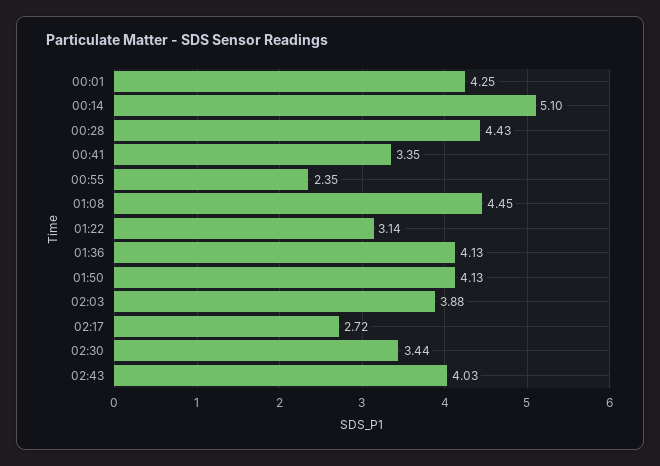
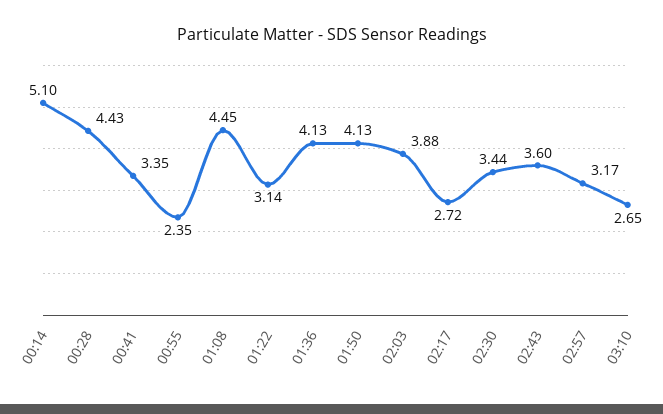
00:01: 4.25 -> none
02:43: 4.03 -> 3.6
02:57: none -> 3.17
03:10: none -> 2.65

